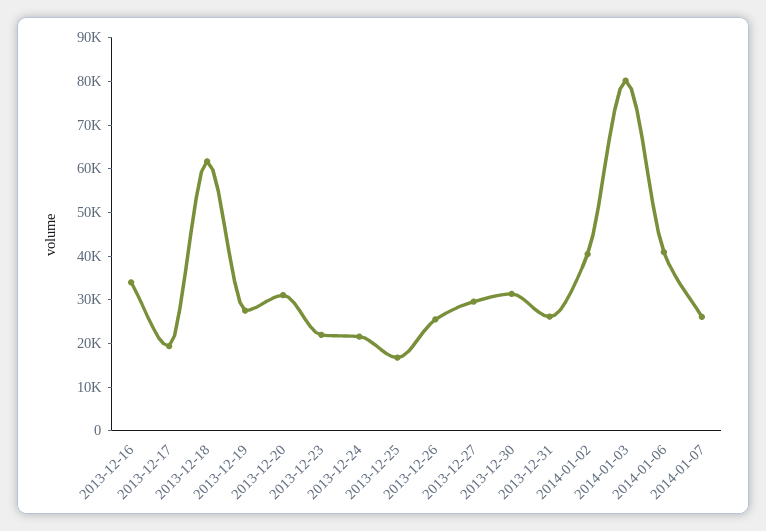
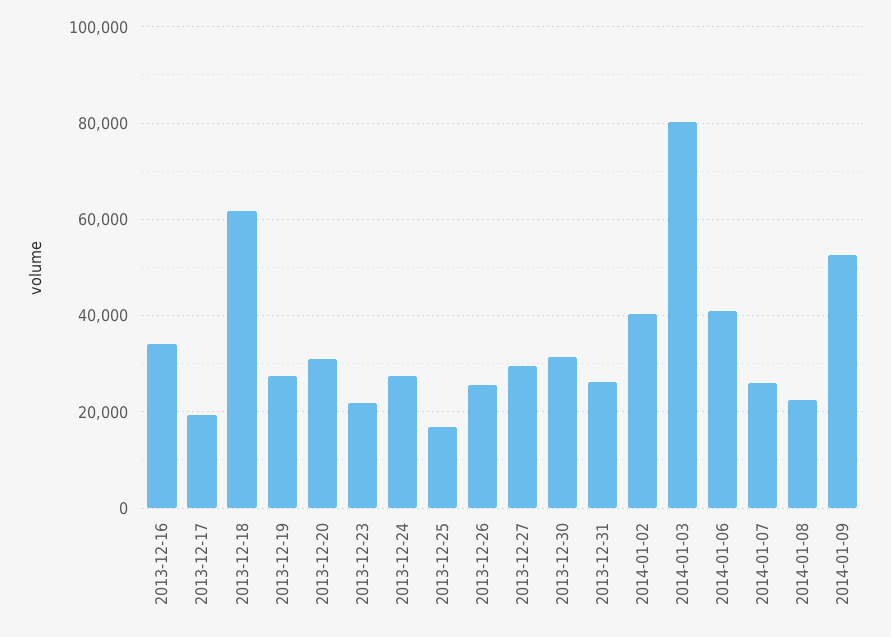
2013-12-24: 22000 -> 28000
2014-01-08: none -> 22000
2014-01-09: none -> 52000

